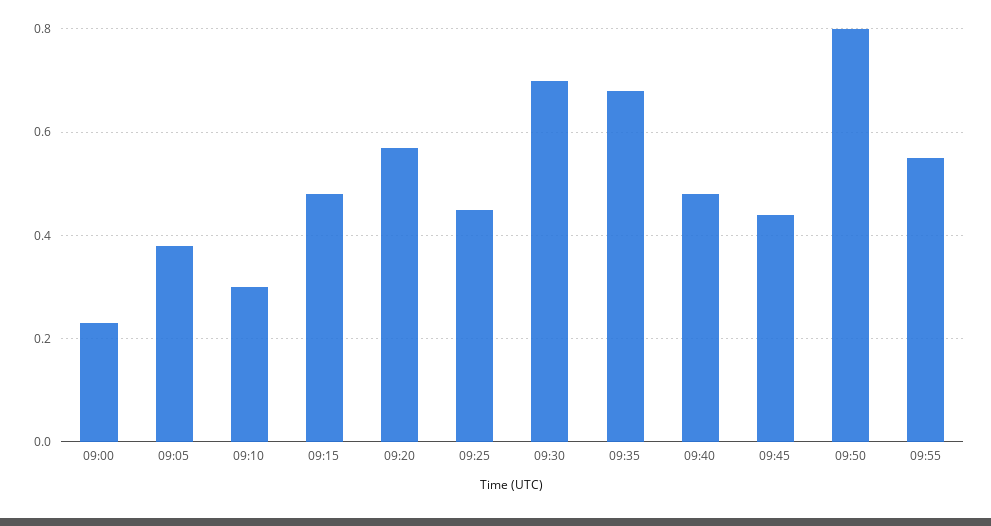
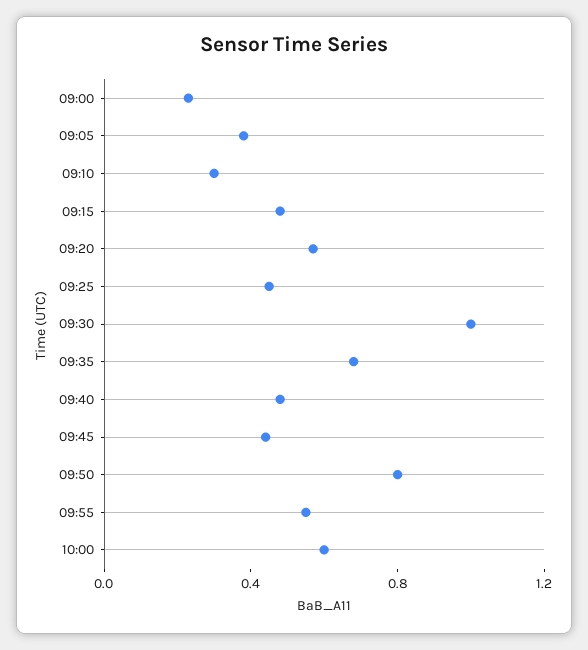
09:30: 0.7 -> 1
10:00: none -> 0.6

